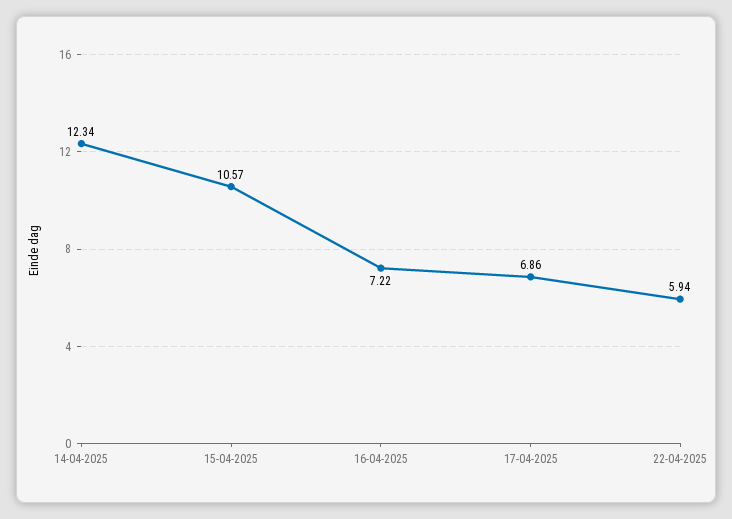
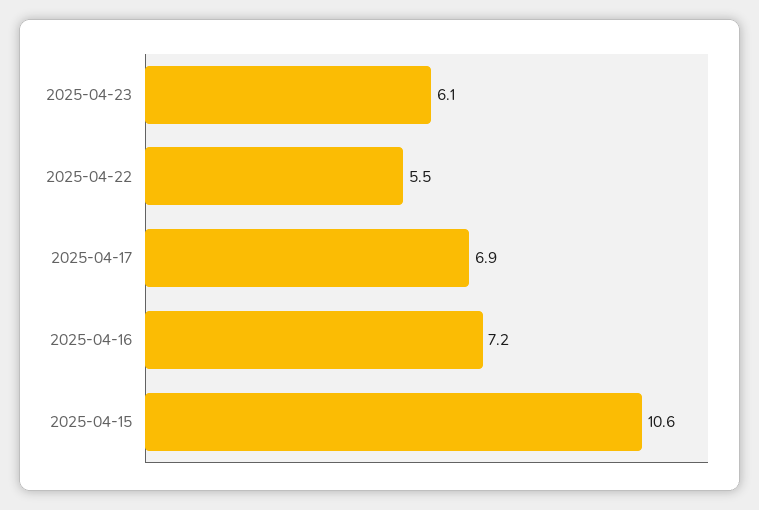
14-04-2025: 12.34 -> none
22-04-2025: 5.94 -> 5.5
2025-04-23: none -> 6.1

